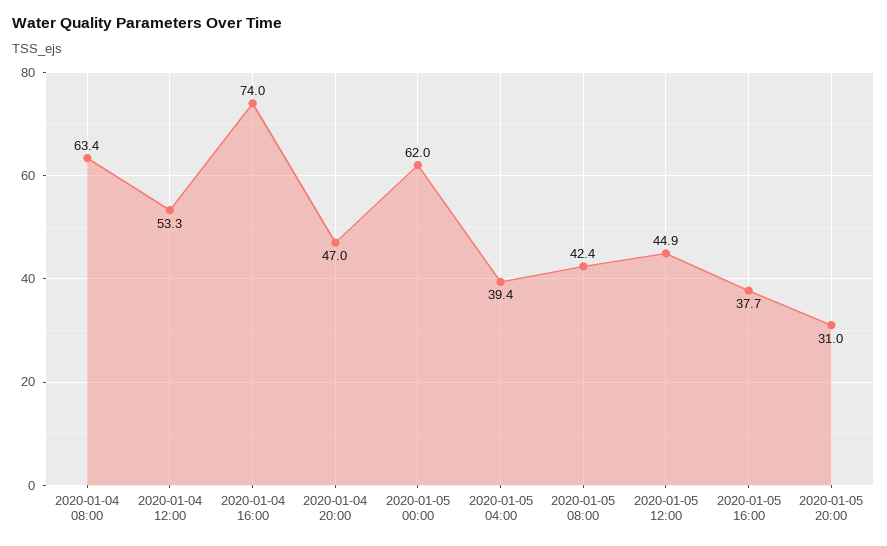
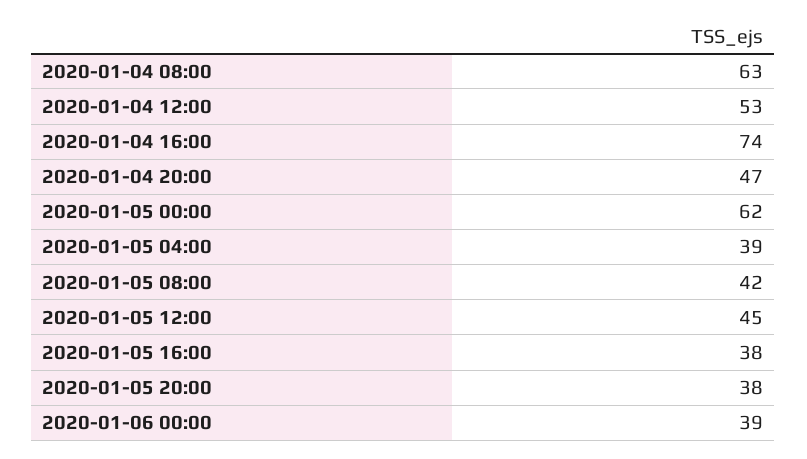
2020-01-05 20:00: 31 -> 38
2020-01-06 00:00: none -> 39

